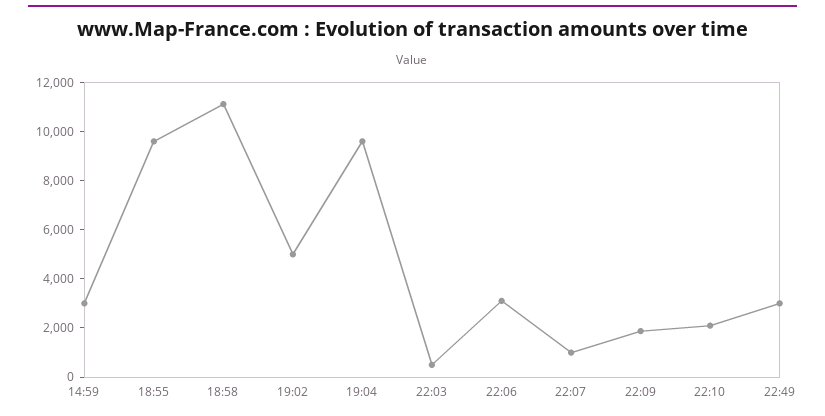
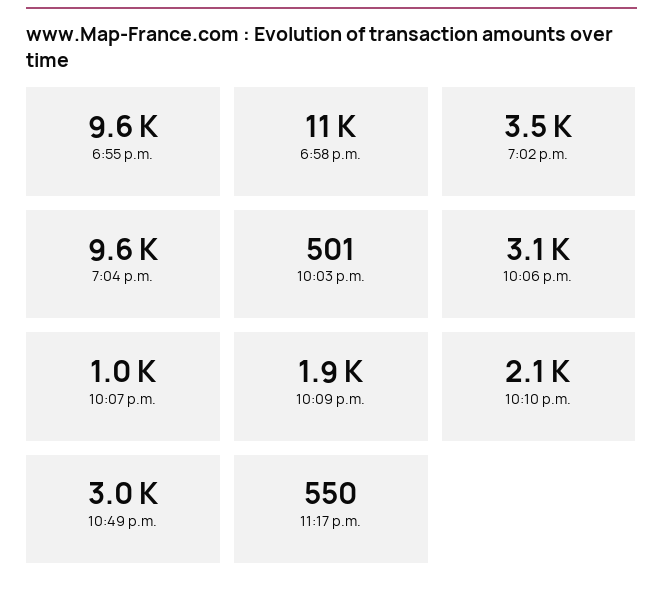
14:59: 3000 -> none
19:02: 5000 -> 3500
11:17 p.m.: none -> 550

